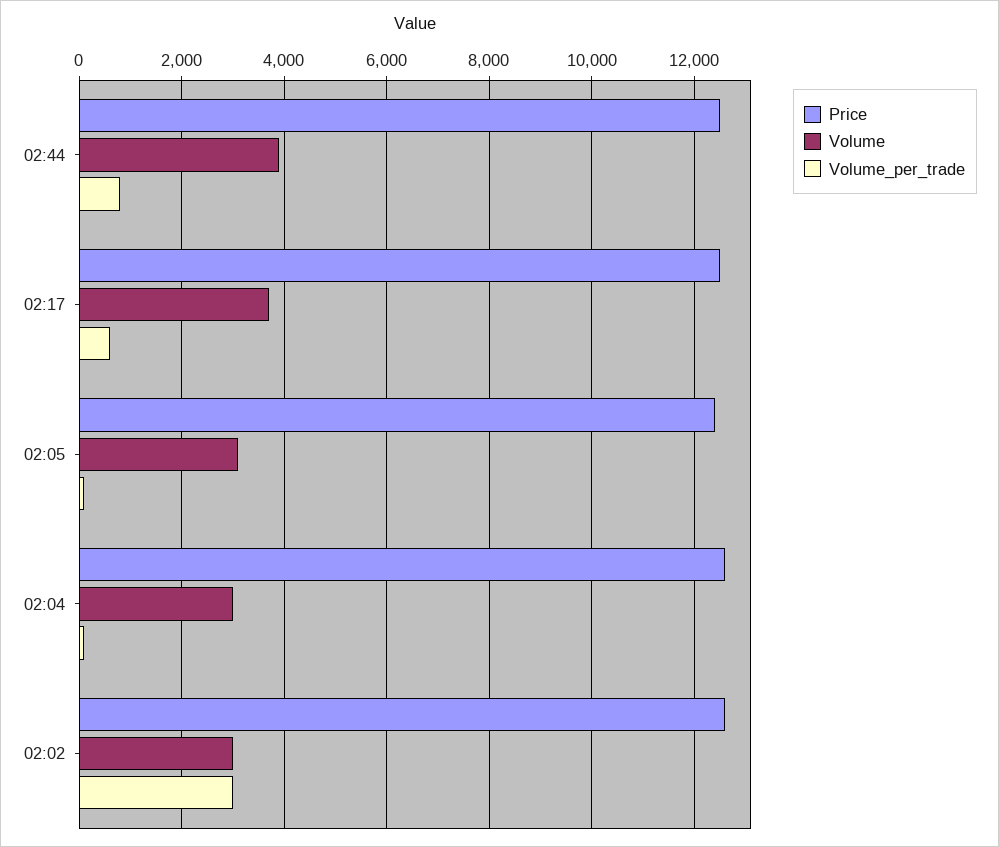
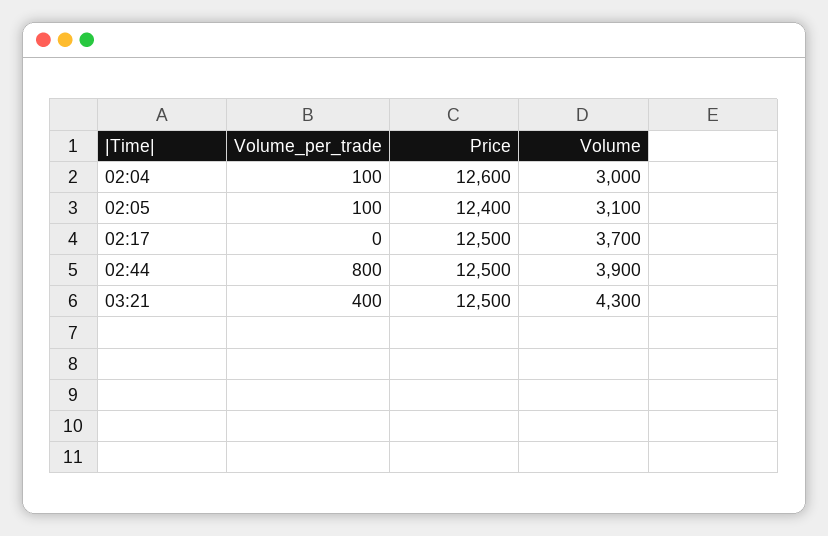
Volume_per_trade, 02:17: 600 -> 0
Price, 02:02: 12600 -> none
Volume, 02:02: 3000 -> none
Volume_per_trade, 02:02: 3000 -> none
Volume_per_trade, 03:21: none -> 400
Price, 03:21: none -> 12500
Volume, 03:21: none -> 4300

